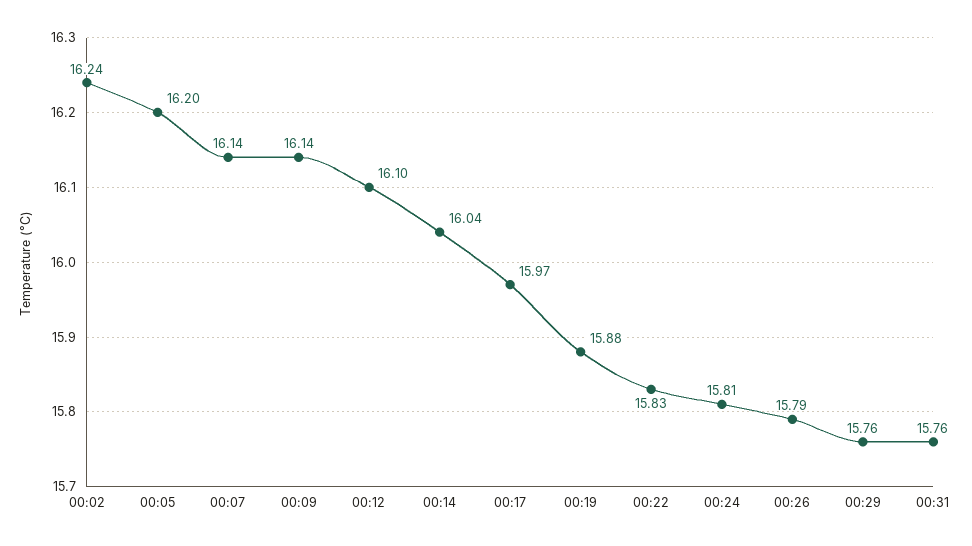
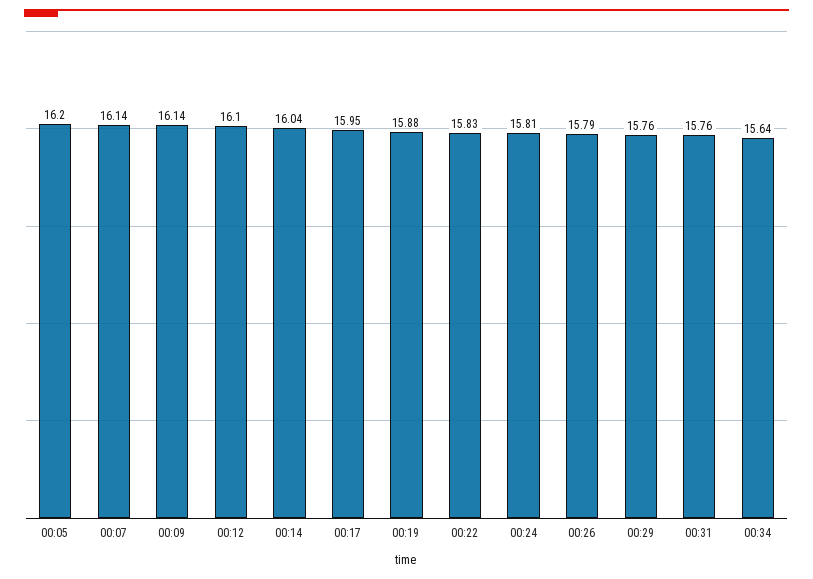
00:02: 16.24 -> none
00:17: 15.97 -> 15.95
00:34: none -> 15.64

